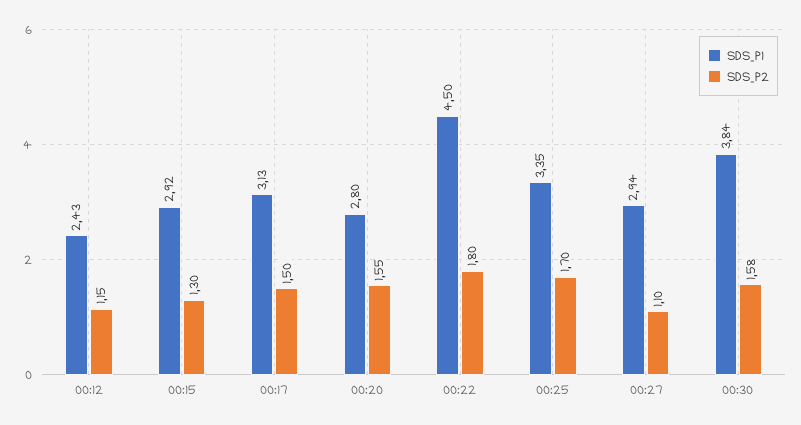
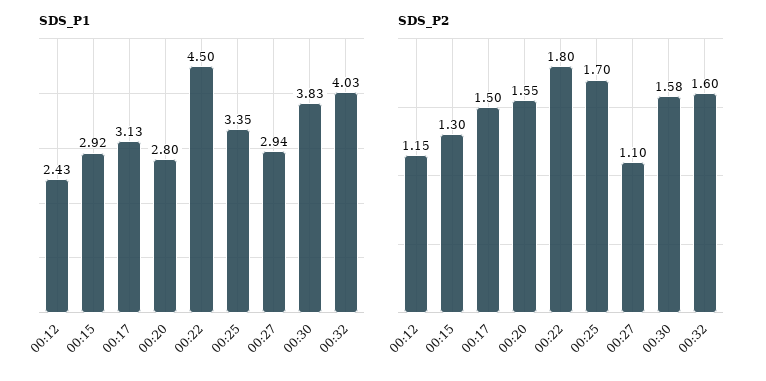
SDS_P1, 00:30: 3.84 -> 3.83
SDS_P1, 00:32: none -> 4.03
SDS_P2, 00:32: none -> 1.6

